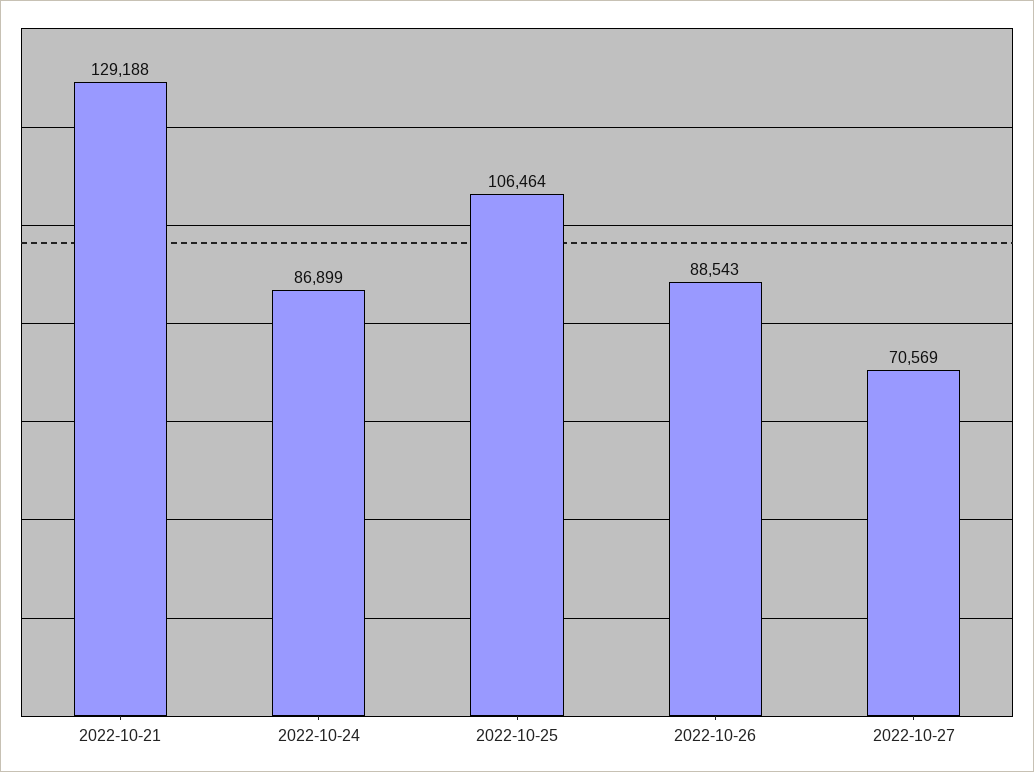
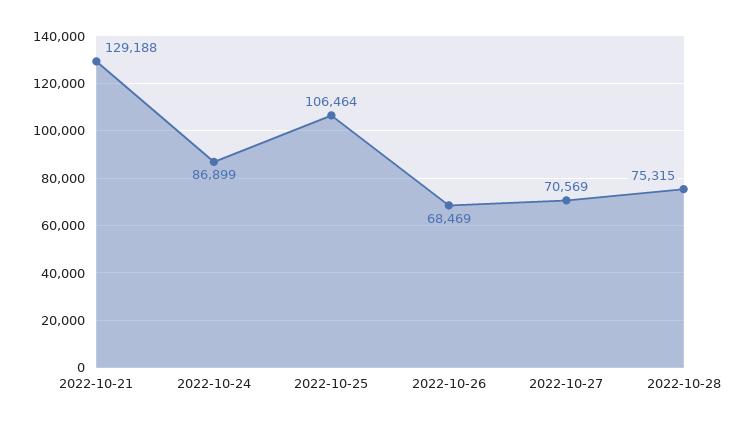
2022-10-26: 88543 -> 68469
2022-10-28: none -> 75315

